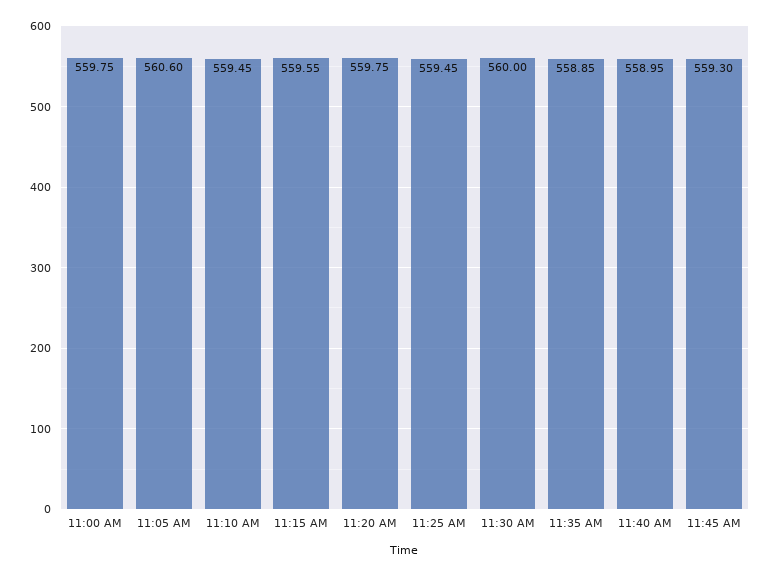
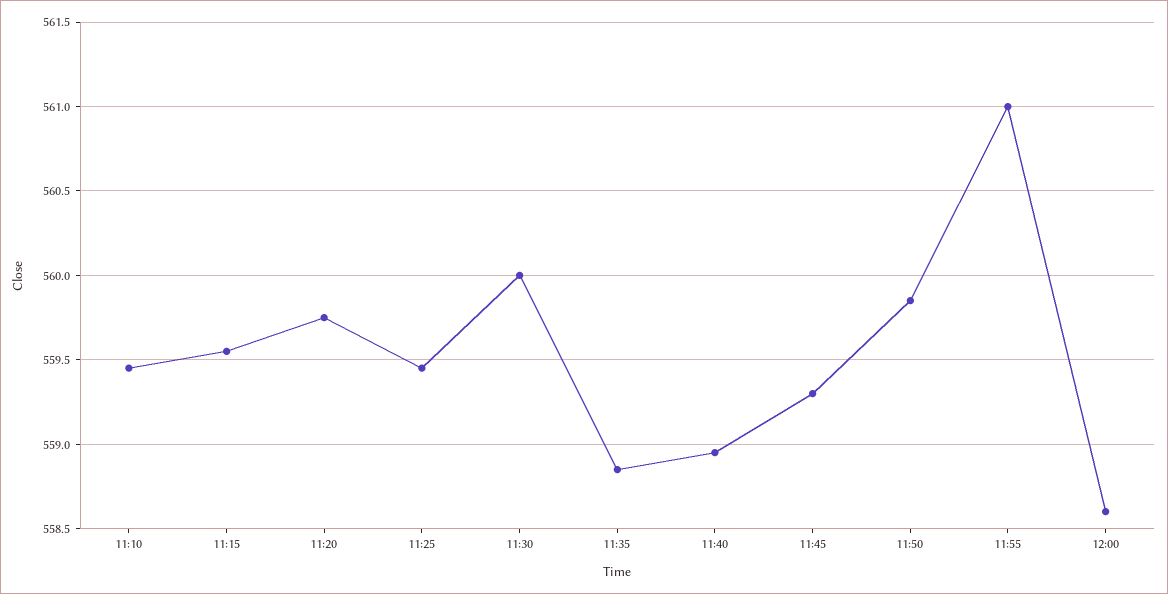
11:00 AM: 559.75 -> none
11:05 AM: 560.6 -> none
11:50: none -> 559.85
11:55: none -> 561
12:00: none -> 558.6

